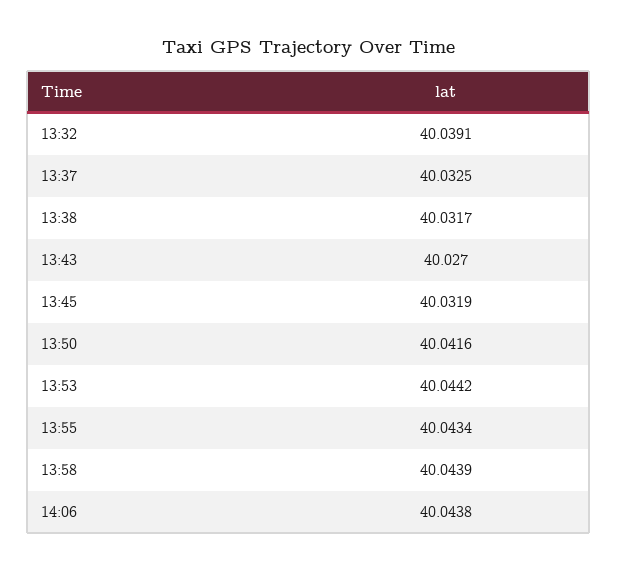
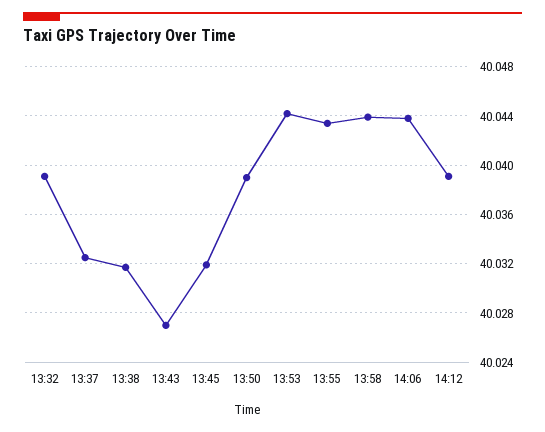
13:50: 40.0416 -> 40.039
14:12: none -> 40.039

